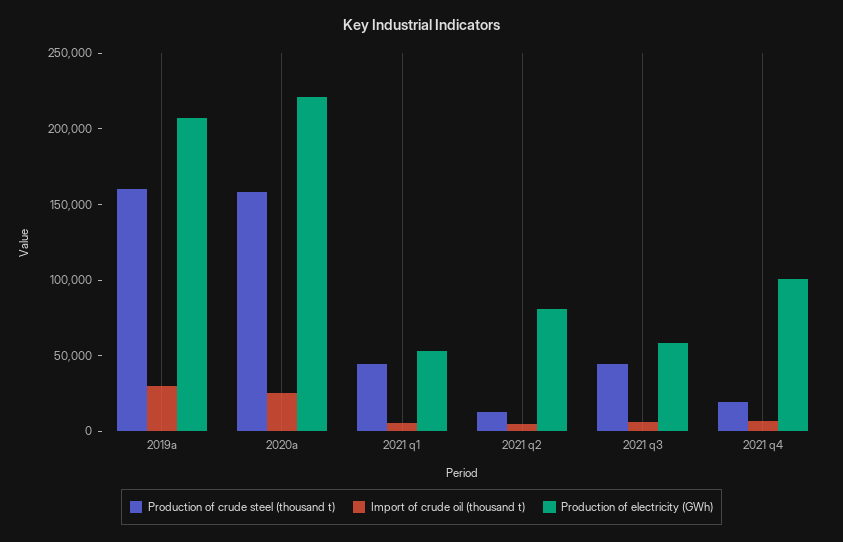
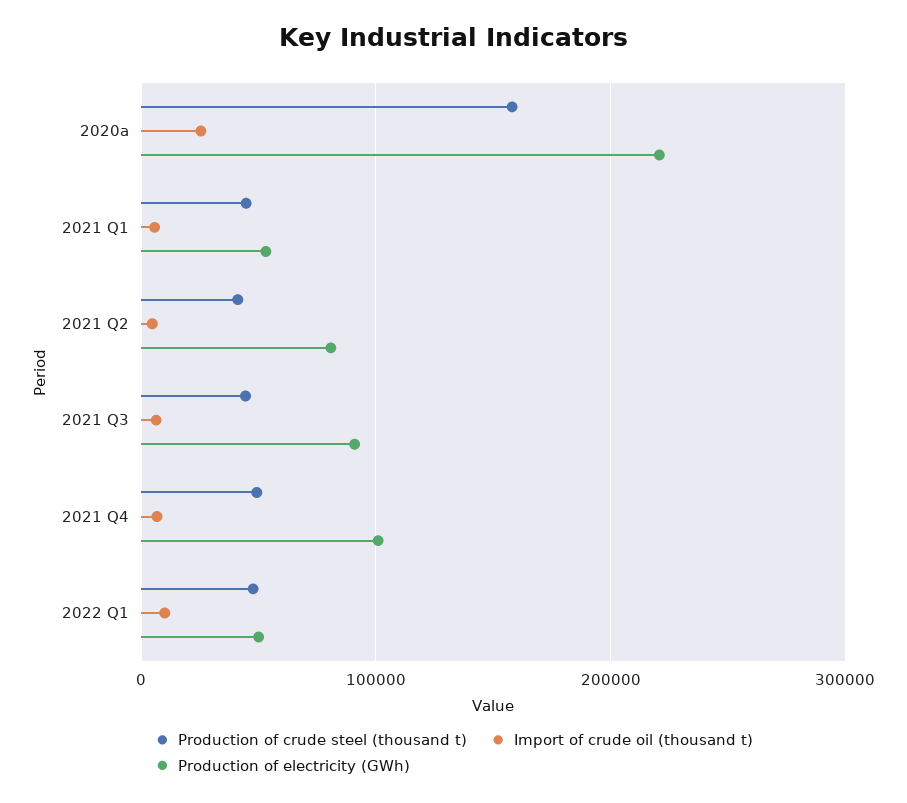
Production of crude steel (thousand t), 2019a: 160000 -> none
Import of crude oil (thousand t), 2019a: 30000 -> none
Production of electricity (GWh), 2019a: 210000 -> none
Production of crude steel (thousand t), 2021 q2: 10000 -> 40000
Production of electricity (GWh), 2021 q3: 60000 -> 90000
Production of crude steel (thousand t), 2021 q4: 20000 -> 50000
Production of crude steel (thousand t), 2022 Q1: none -> 50000
Import of crude oil (thousand t), 2022 Q1: none -> 10000
Production of electricity (GWh), 2022 Q1: none -> 50000

